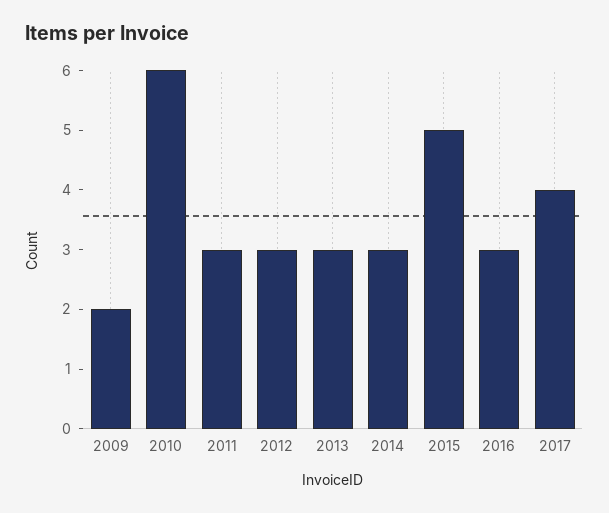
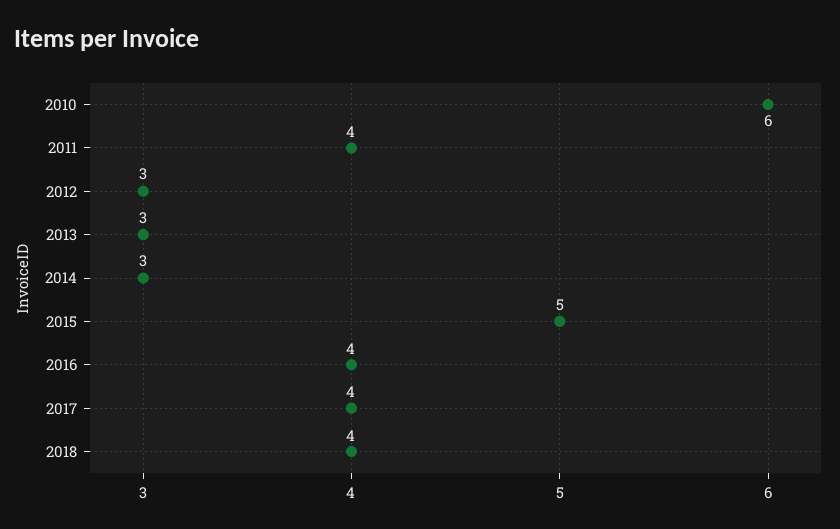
2009: 2 -> none
2011: 3 -> 4
2016: 3 -> 4
2018: none -> 4

